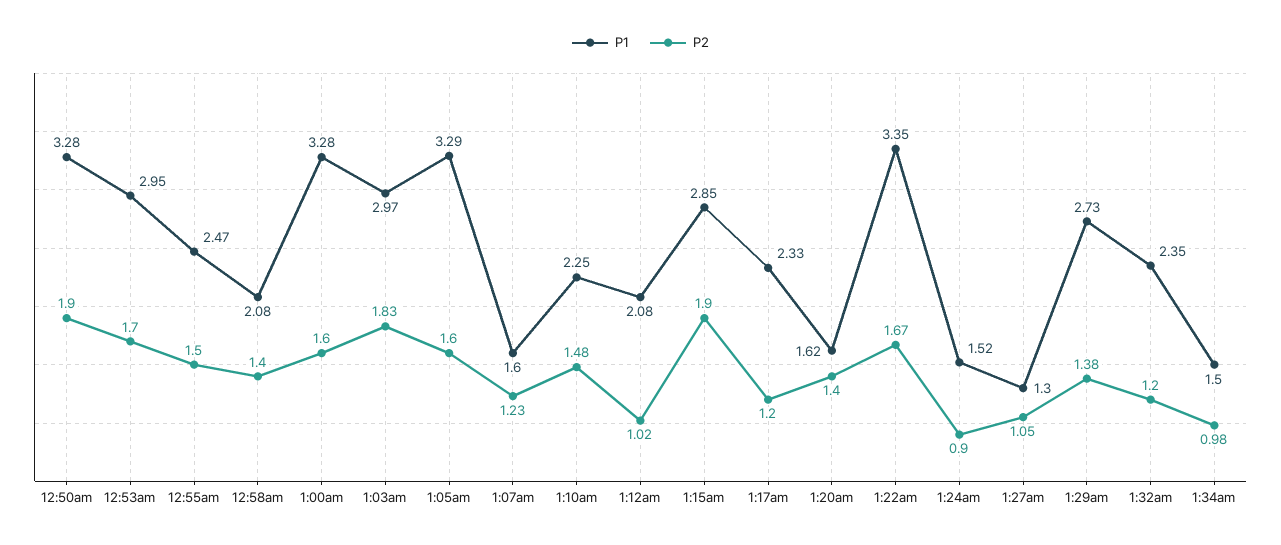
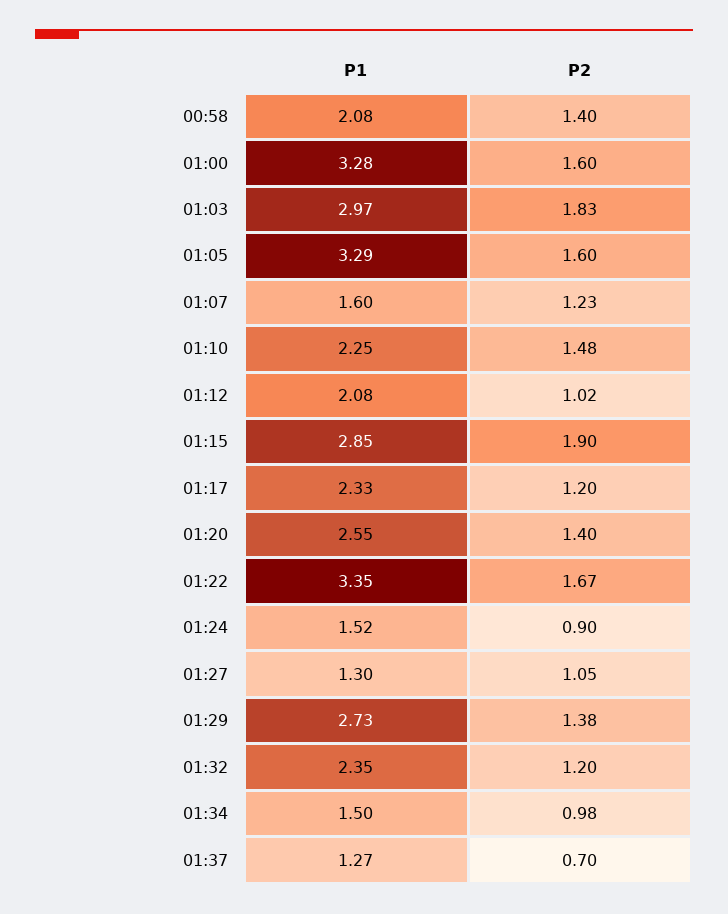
P1, 12:50am: 3.28 -> none
P2, 12:50am: 1.9 -> none
P1, 12:53am: 2.95 -> none
P2, 12:53am: 1.7 -> none
P1, 12:55am: 2.47 -> none
P2, 12:55am: 1.5 -> none
P1, 1:20am: 1.62 -> 2.55
P1, 01:37: none -> 1.27
P2, 01:37: none -> 0.7

